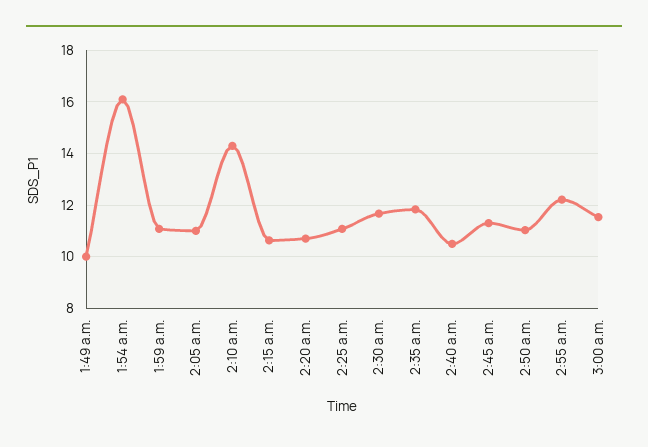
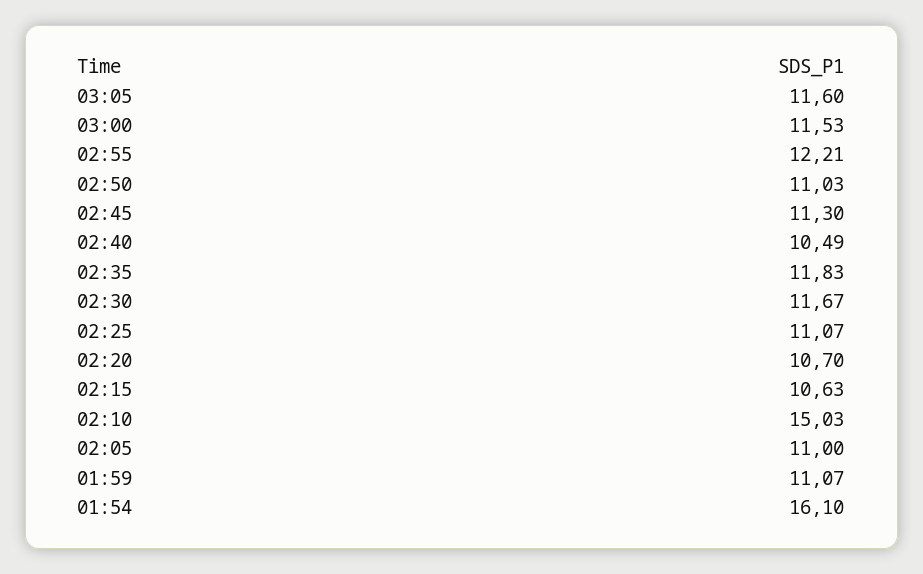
1:49 a.m.: 10 -> none
2:10 a.m.: 14.25 -> 15.03
03:05: none -> 11.6

